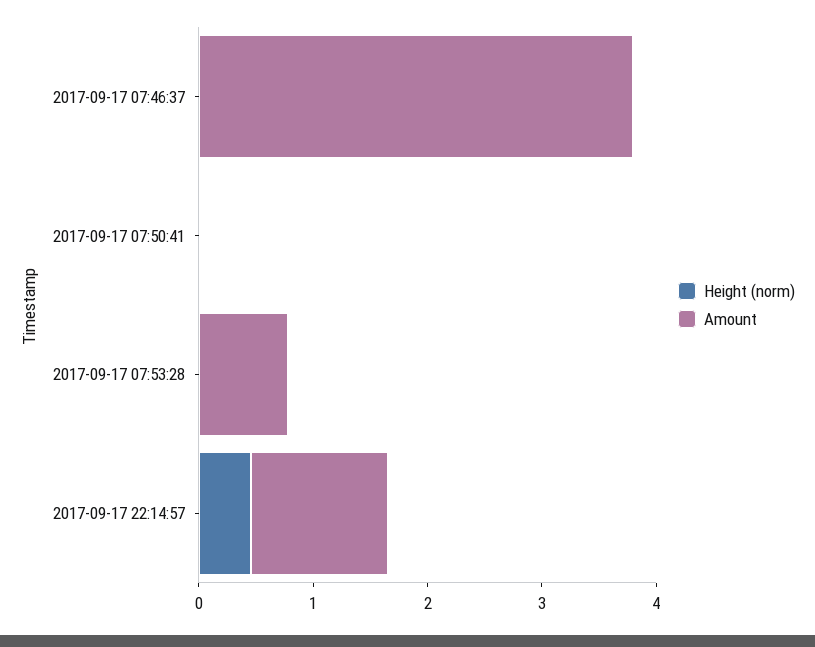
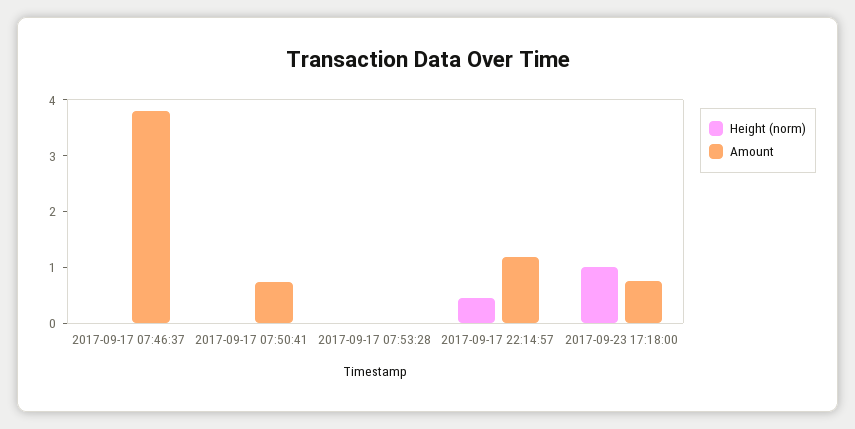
Amount, 2017-09-17 07:50:41: 0 -> 0.8
Amount, 2017-09-17 07:53:28: 0.8 -> 0
Height (norm), 2017-09-23 17:18:00: none -> 1
Amount, 2017-09-23 17:18:00: none -> 0.8

